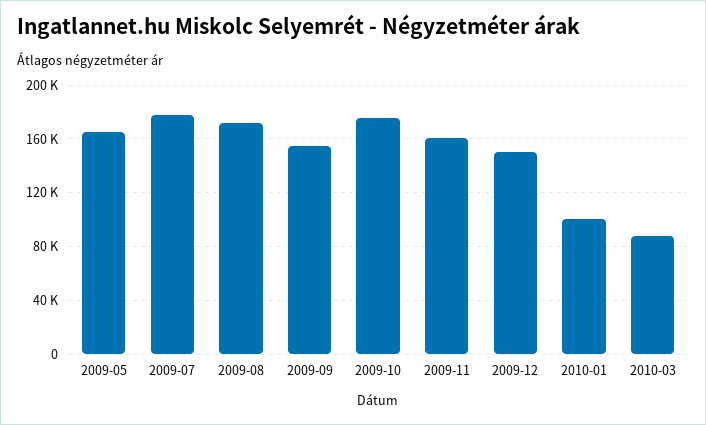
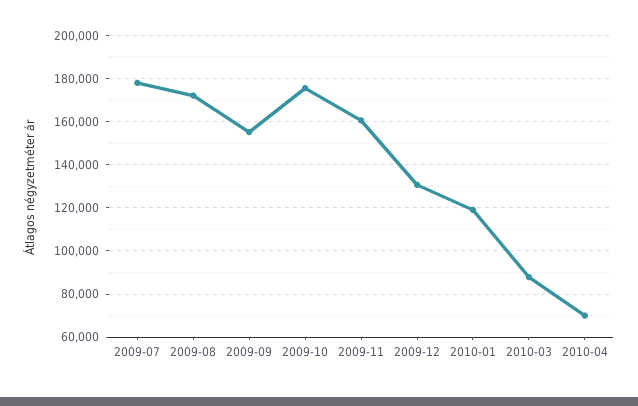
2009-05: 165000 -> none
2009-12: 150000 -> 130000
2010-01: 100000 -> 120000
2010-04: none -> 70000

